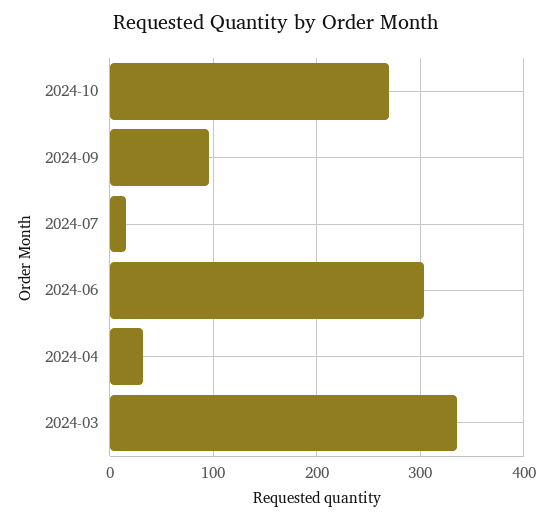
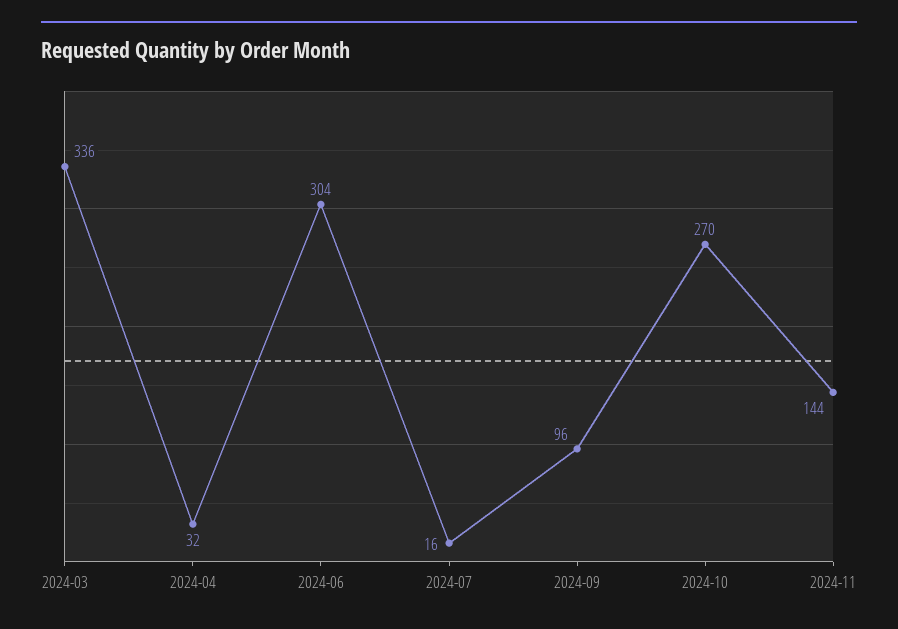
2024-11: none -> 144

